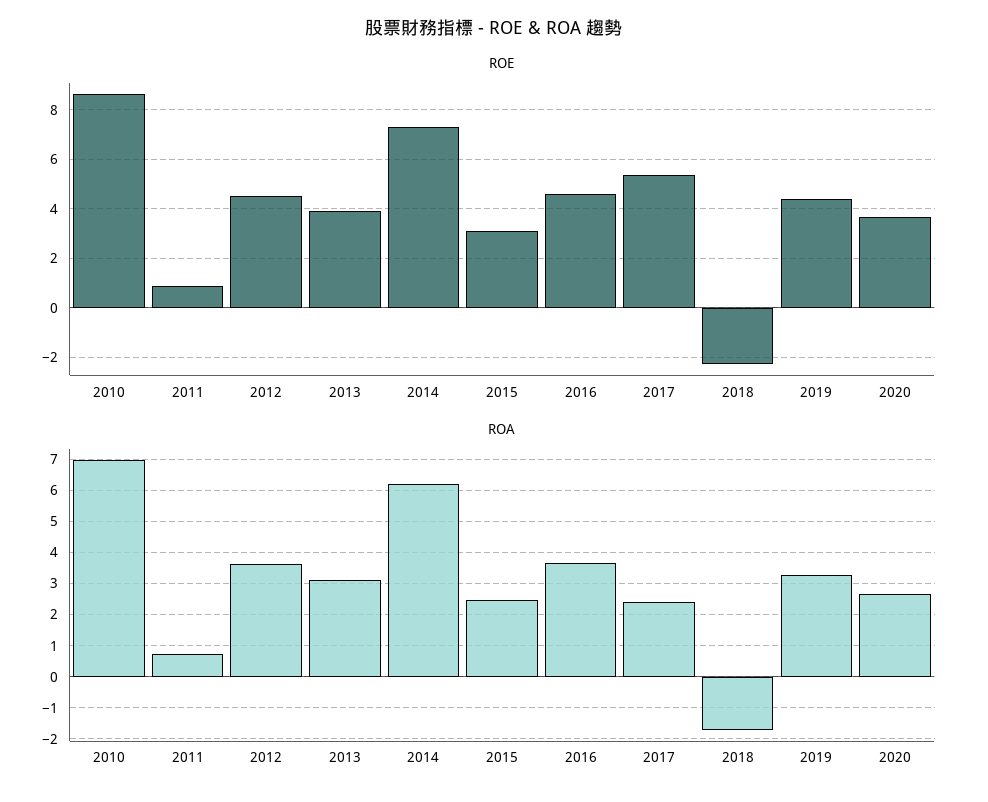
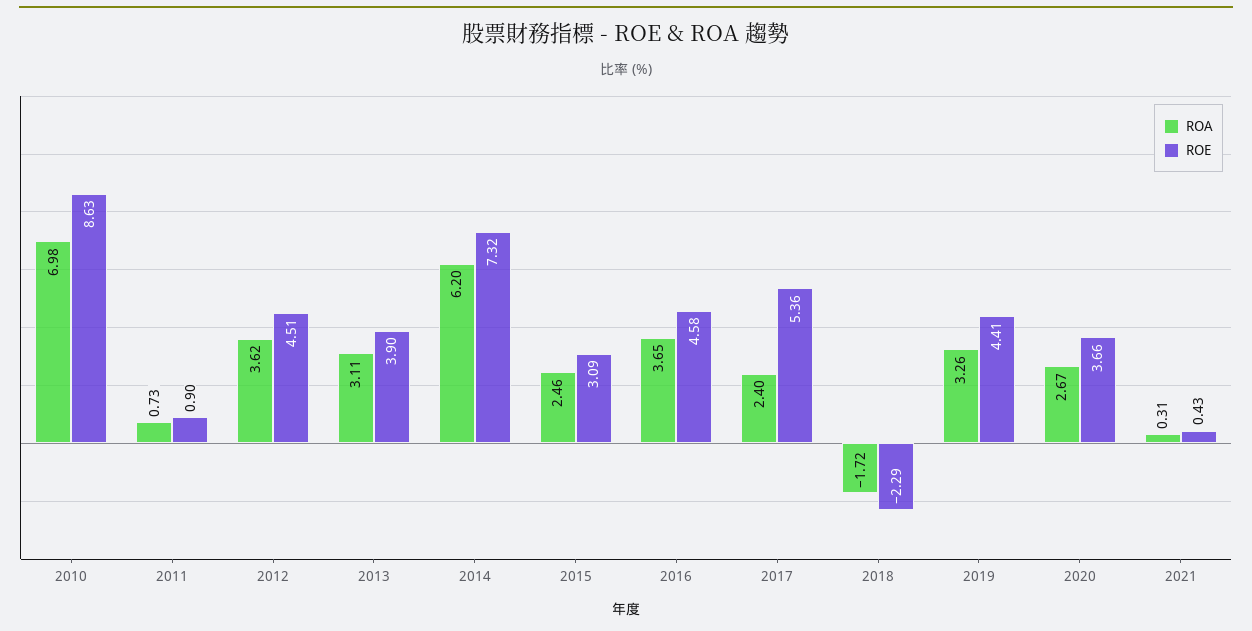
ROA, 2021: none -> 0.31
ROE, 2021: none -> 0.43

